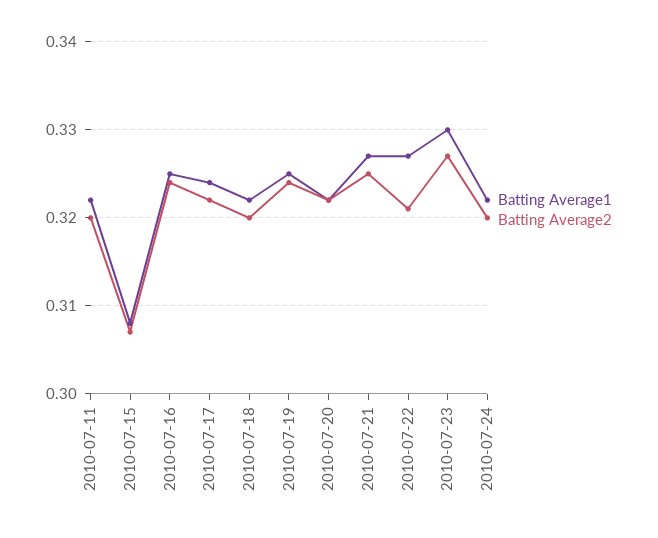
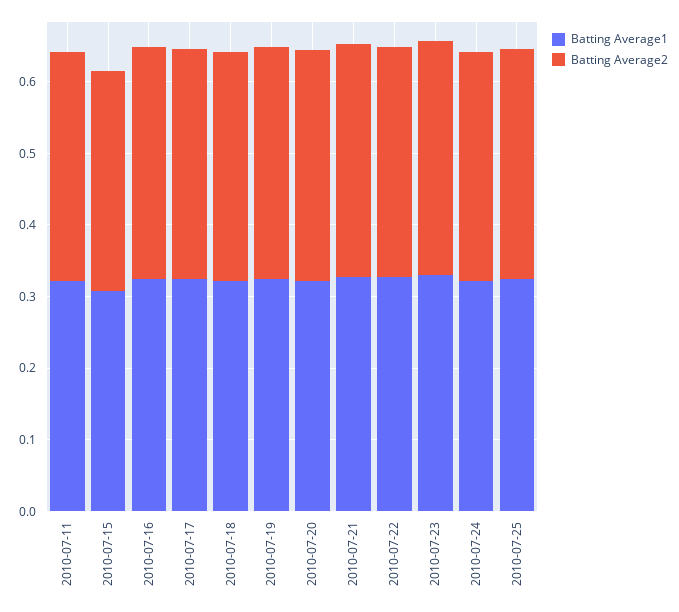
Batting Average1, 2010-07-25: none -> 0.32
Batting Average2, 2010-07-25: none -> 0.32

